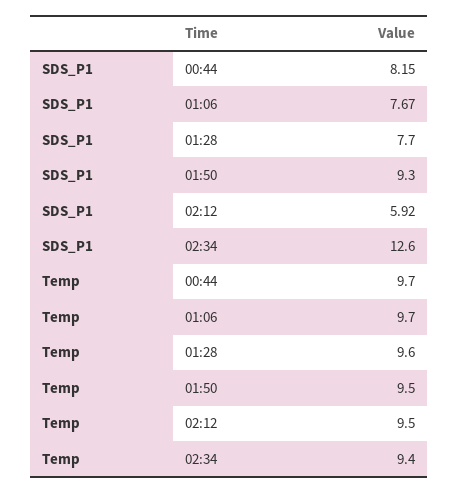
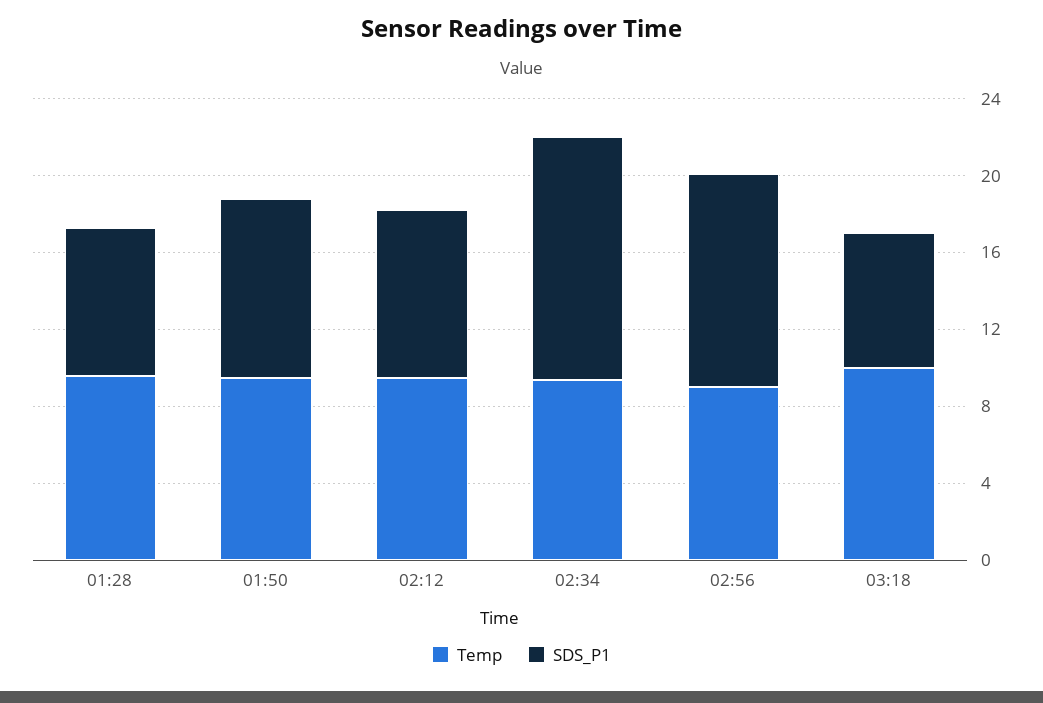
SDS_P1, 00:44: 8.15 -> none
SDS_P1, 01:06: 7.67 -> none
SDS_P1, 02:12: 5.92 -> 9
Temp, 00:44: 9.7 -> none
Temp, 01:06: 9.7 -> none
Temp, 02:56: none -> 9
SDS_P1, 02:56: none -> 11
Temp, 03:18: none -> 10
SDS_P1, 03:18: none -> 7

